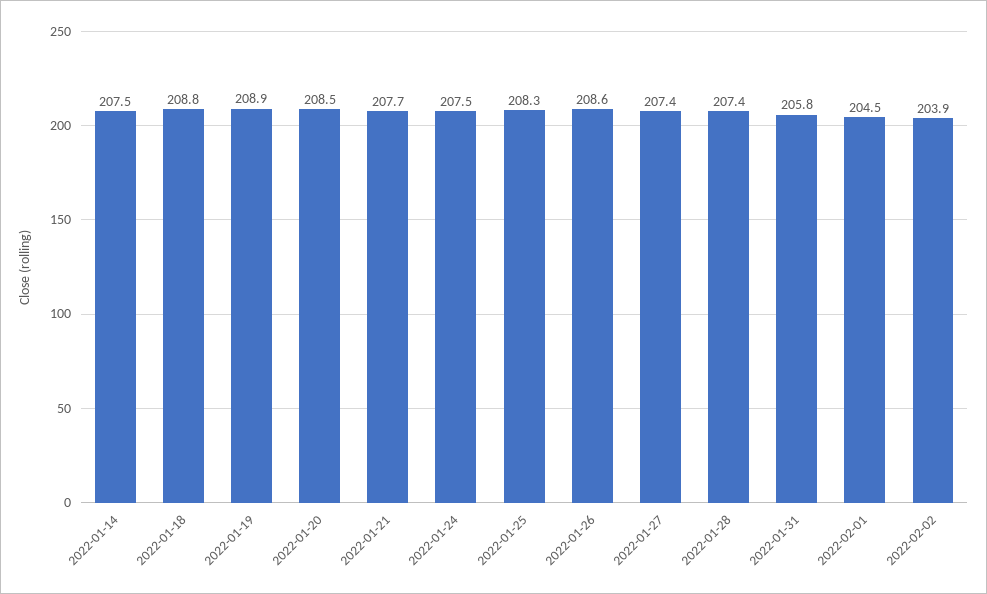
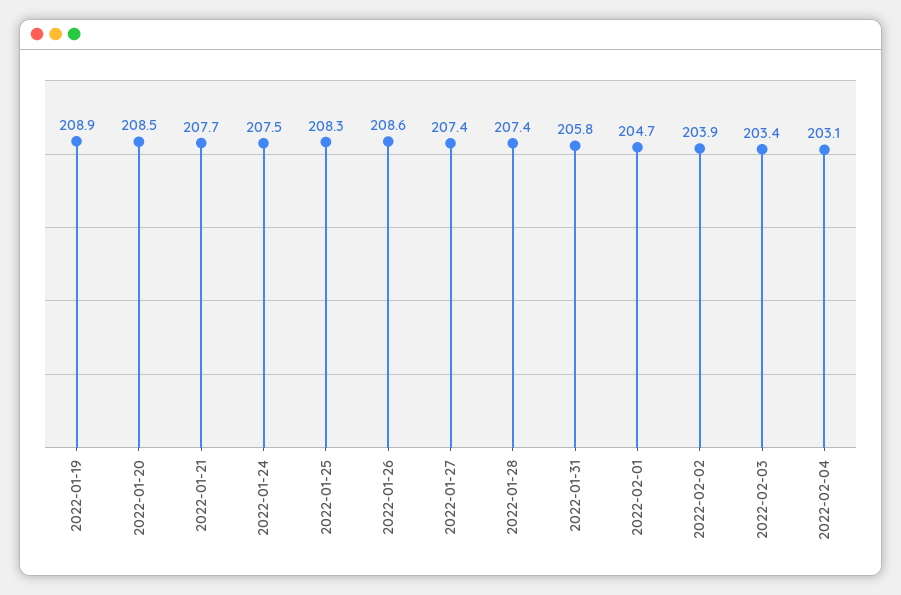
2022-01-14: 207.5 -> none
2022-01-18: 208.8 -> none
2022-02-01: 204.5 -> 204.7
2022-02-03: none -> 203.4
2022-02-04: none -> 203.1

